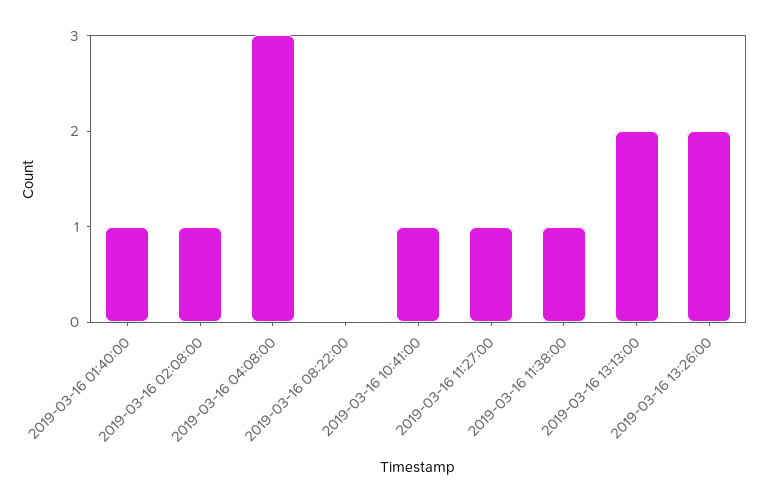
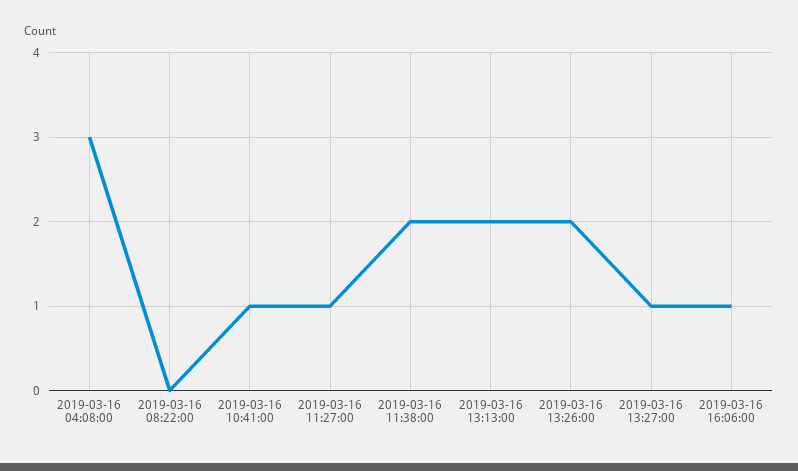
2019-03-16 01:40:00: 1 -> none
2019-03-16 02:08:00: 1 -> none
2019-03-16 11:38:00: 1 -> 2
2019-03-16 13:27:00: none -> 1
2019-03-16 16:06:00: none -> 1

